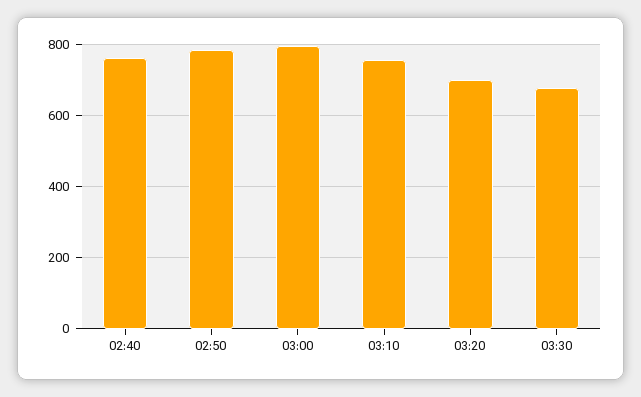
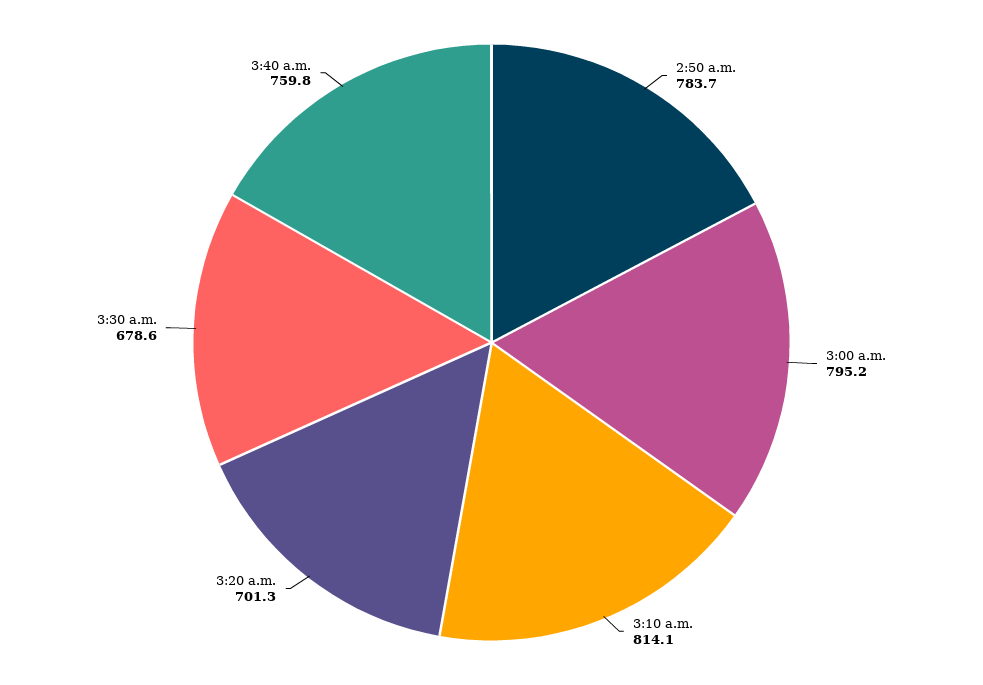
02:40: 760 -> none
03:10: 760 -> 814.1
3:40 a.m.: none -> 759.8

